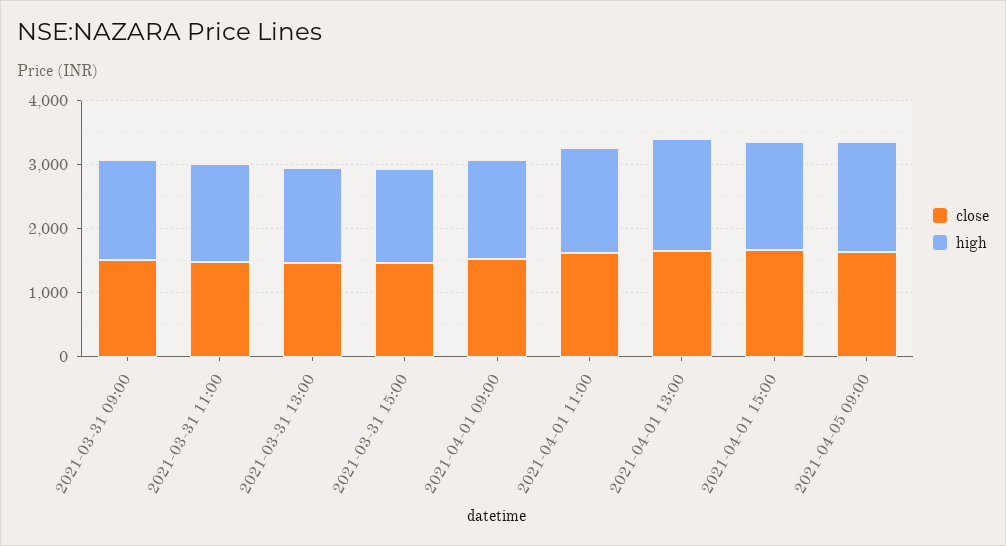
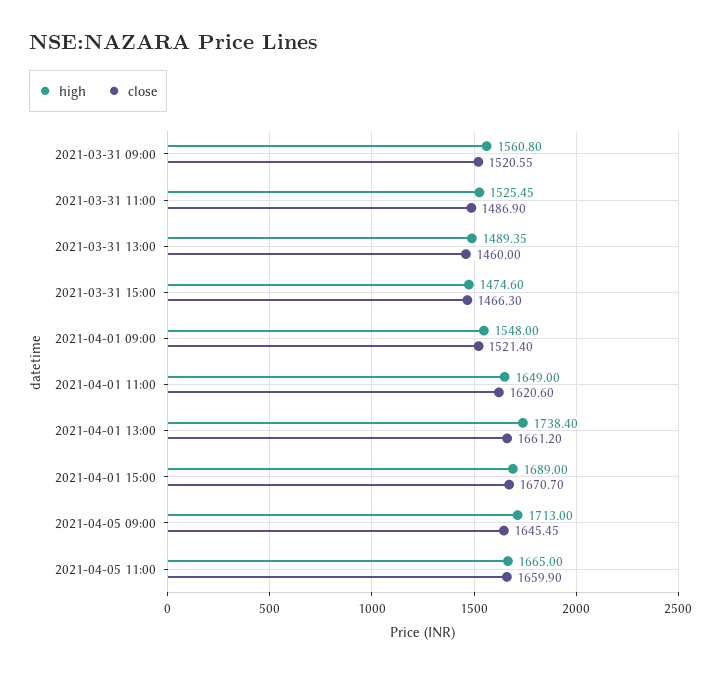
high, 2021-04-05 11:00: none -> 1665
close, 2021-04-05 11:00: none -> 1659.9

